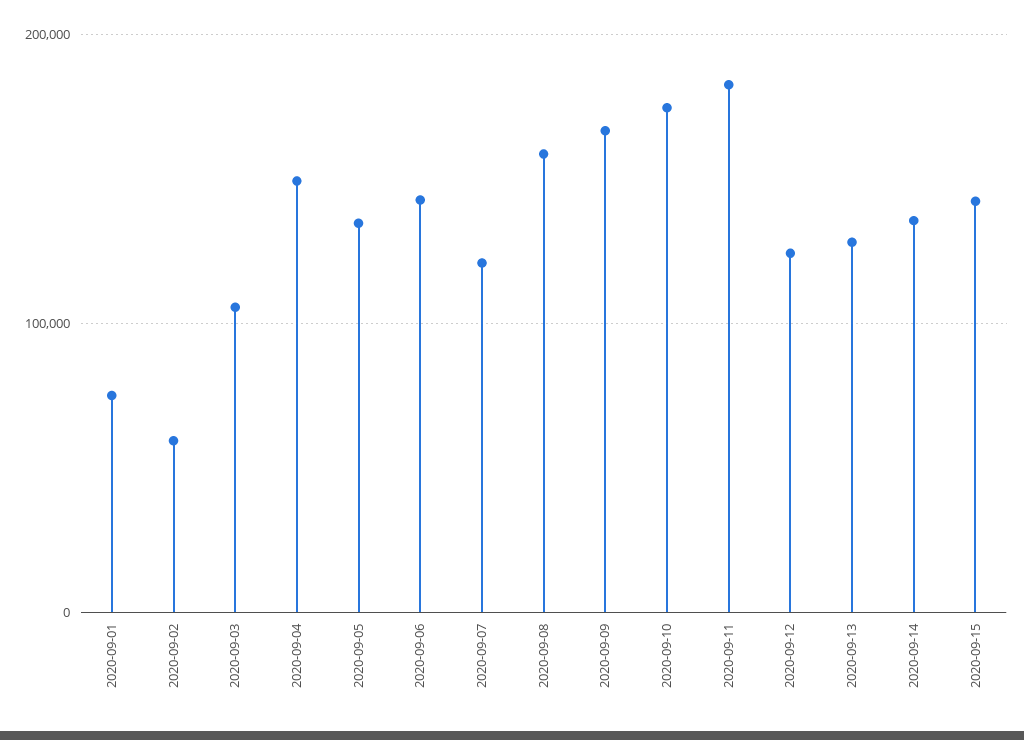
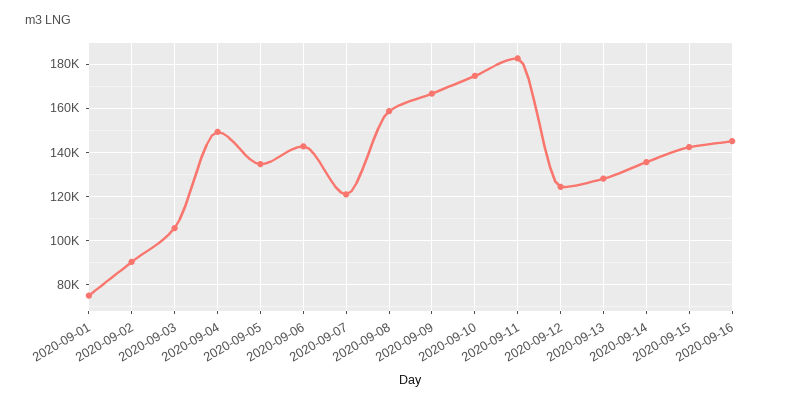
2020-09-02: 60000 -> 90000
2020-09-16: none -> 145000

